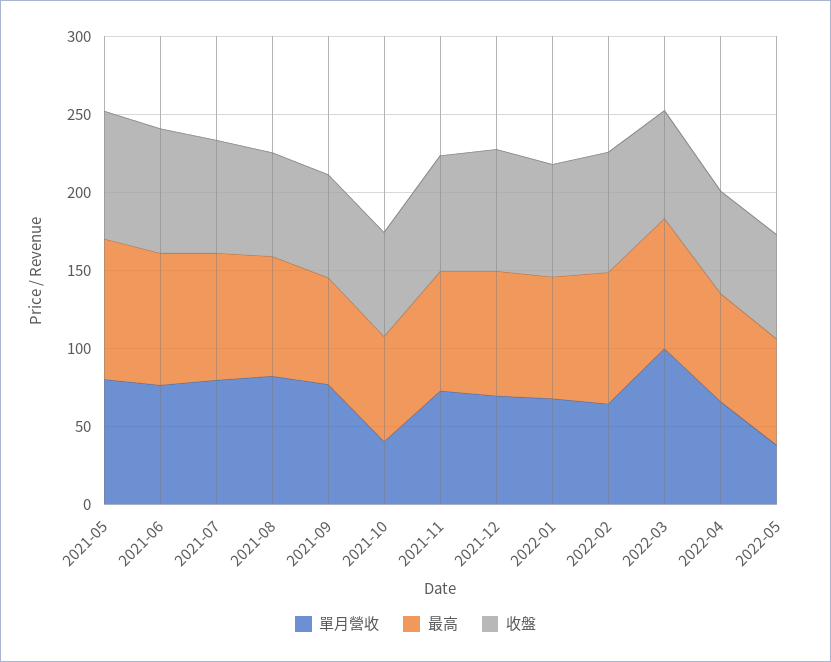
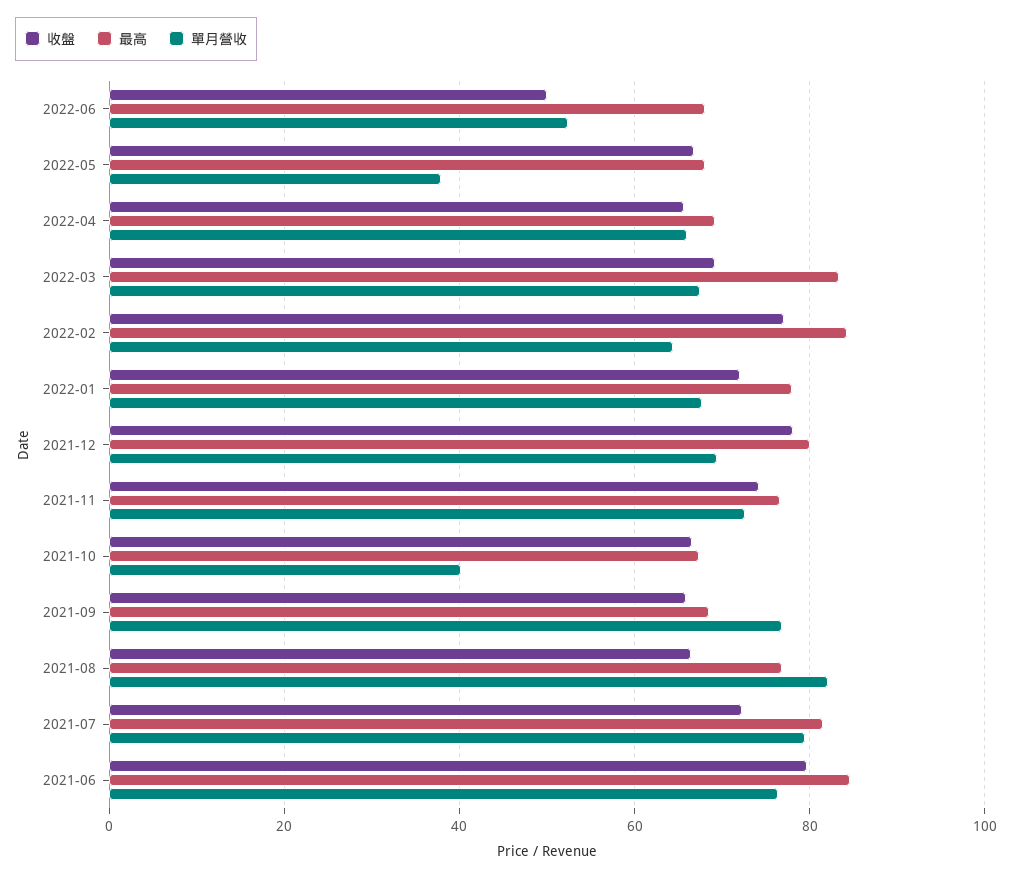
單月營收, 2021-05: 80 -> none
最高, 2021-05: 90 -> none
收盤, 2021-05: 80 -> none
單月營收, 2022-03: 100 -> 68
收盤, 2022-06: none -> 50
最高, 2022-06: none -> 68
單月營收, 2022-06: none -> 52

